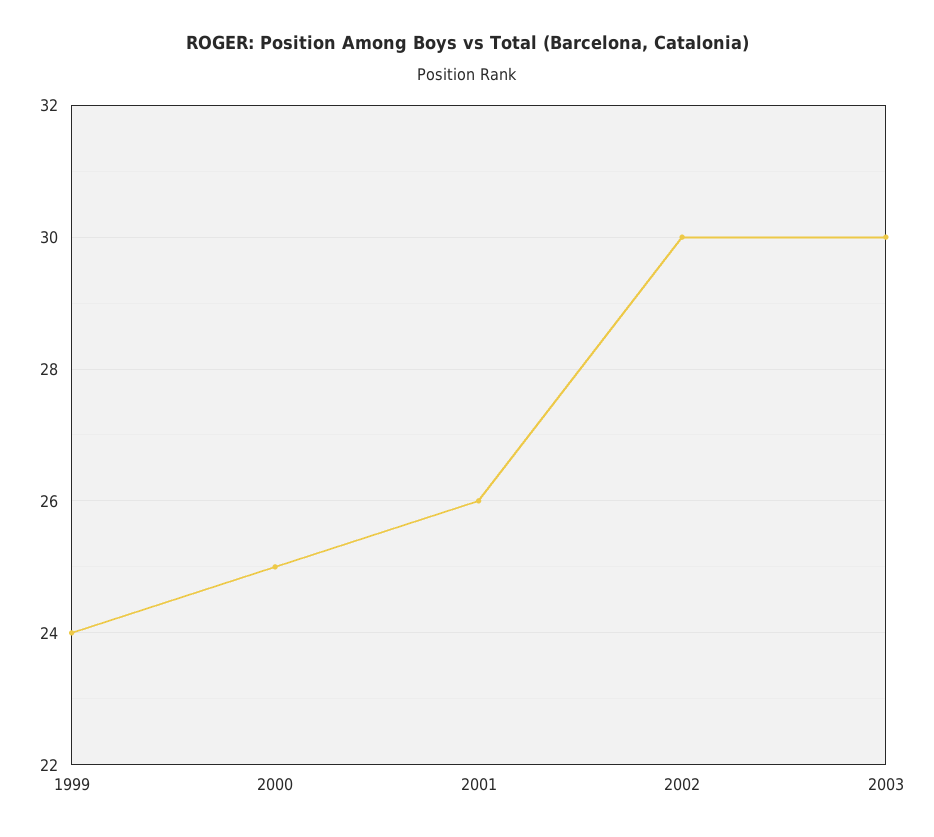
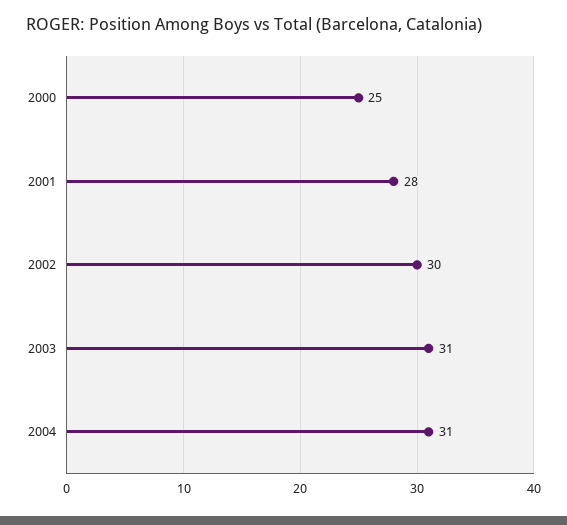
1999: 24 -> none
2001: 26 -> 28
2003: 30 -> 31
2004: none -> 31

